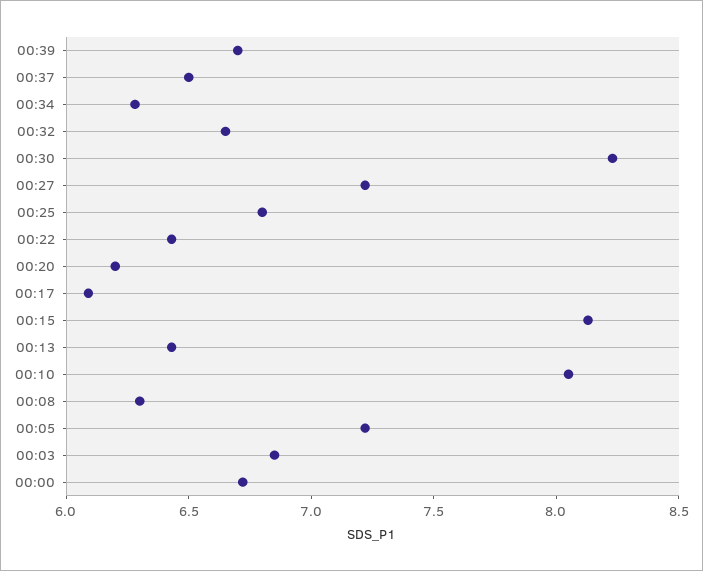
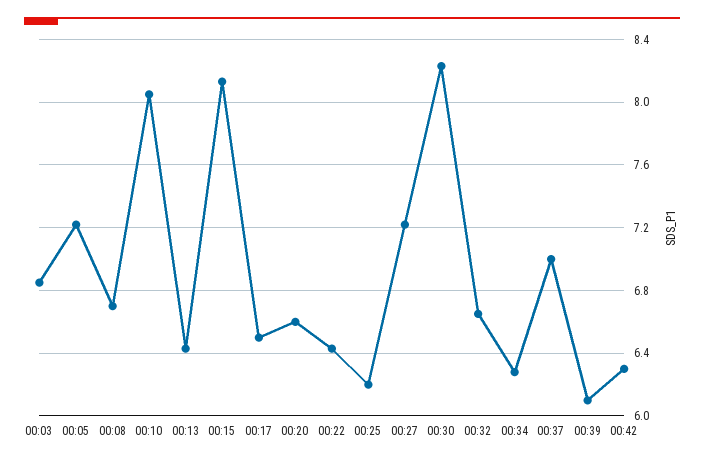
00:39: 6.7 -> 6.1
00:37: 6.5 -> 7
00:25: 6.8 -> 6.2
00:20: 6.2 -> 6.6
00:17: 6.1 -> 6.5
00:08: 6.3 -> 6.7
00:00: 6.7 -> none
00:42: none -> 6.3

